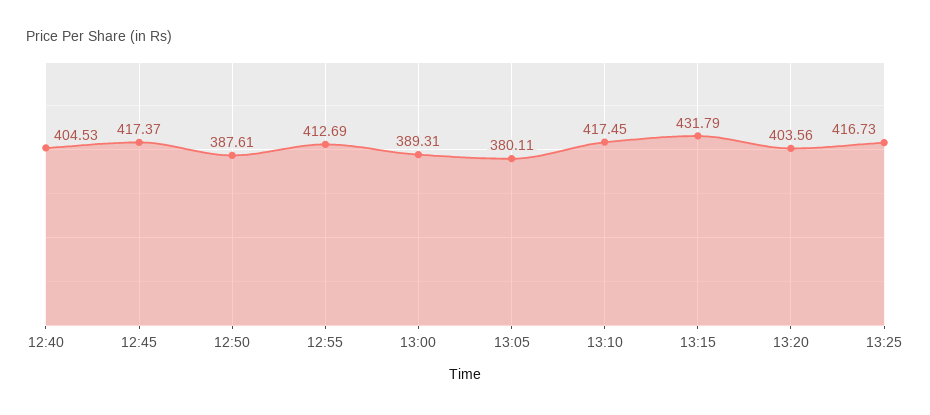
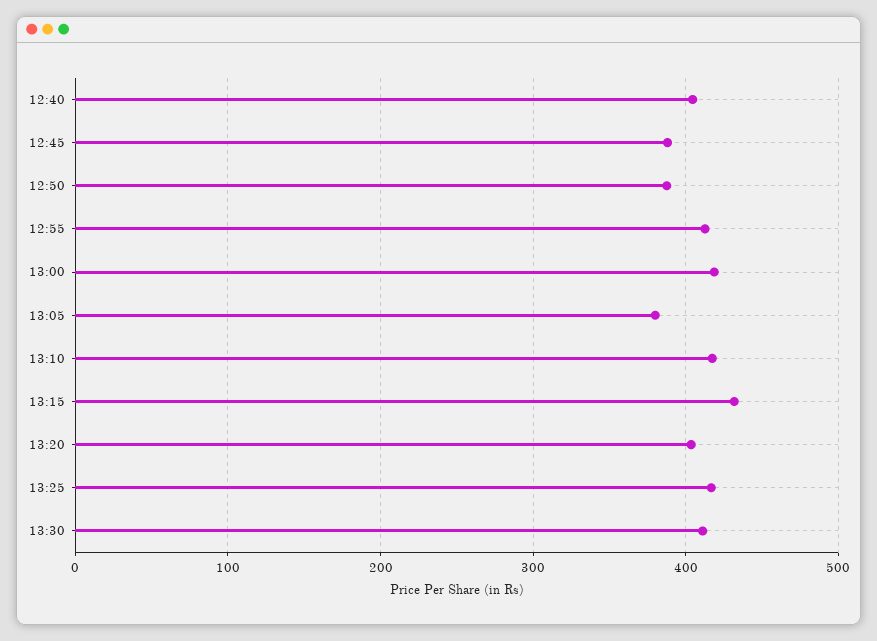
12:45: 417.37 -> 390
13:00: 389.31 -> 420
13:30: none -> 410

